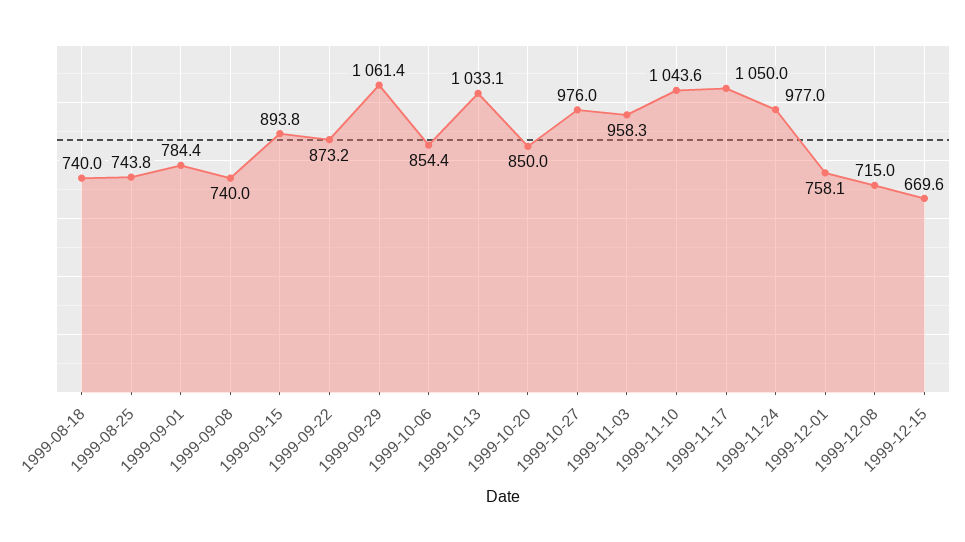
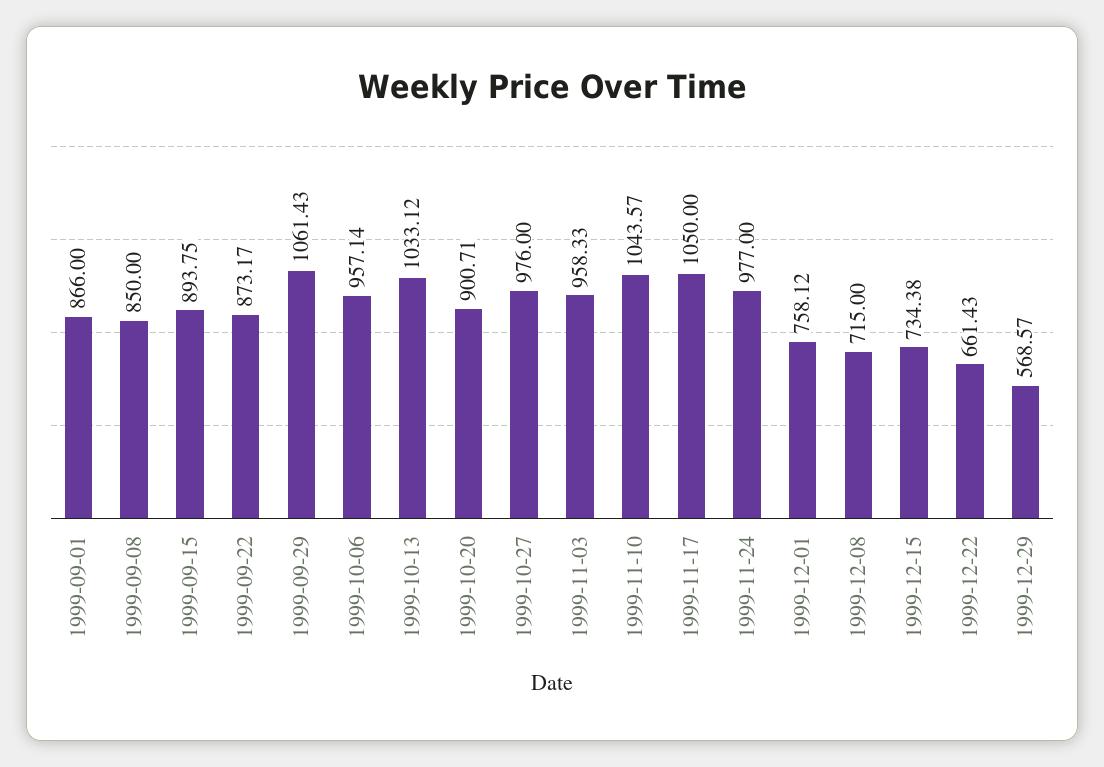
1999-08-18: 740 -> none
1999-08-25: 743.8 -> none
1999-09-01: 784.4 -> 866
1999-09-08: 740 -> 850
1999-10-06: 854.4 -> 957.14
1999-10-20: 850 -> 900.71
1999-12-15: 669.6 -> 734.38
1999-12-22: none -> 661.43
1999-12-29: none -> 568.57

